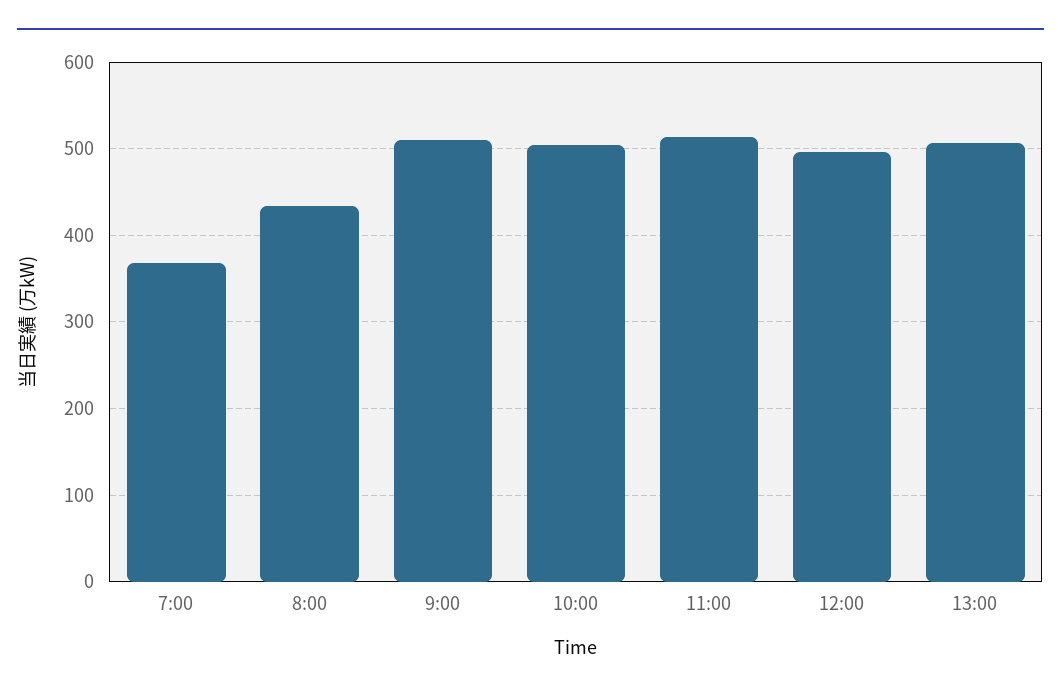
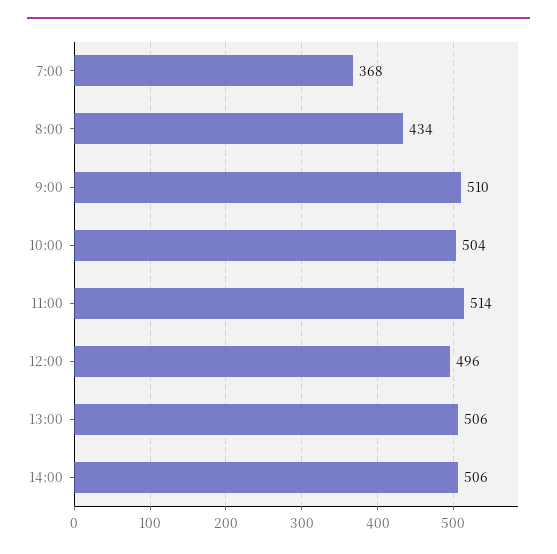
14:00: none -> 506

